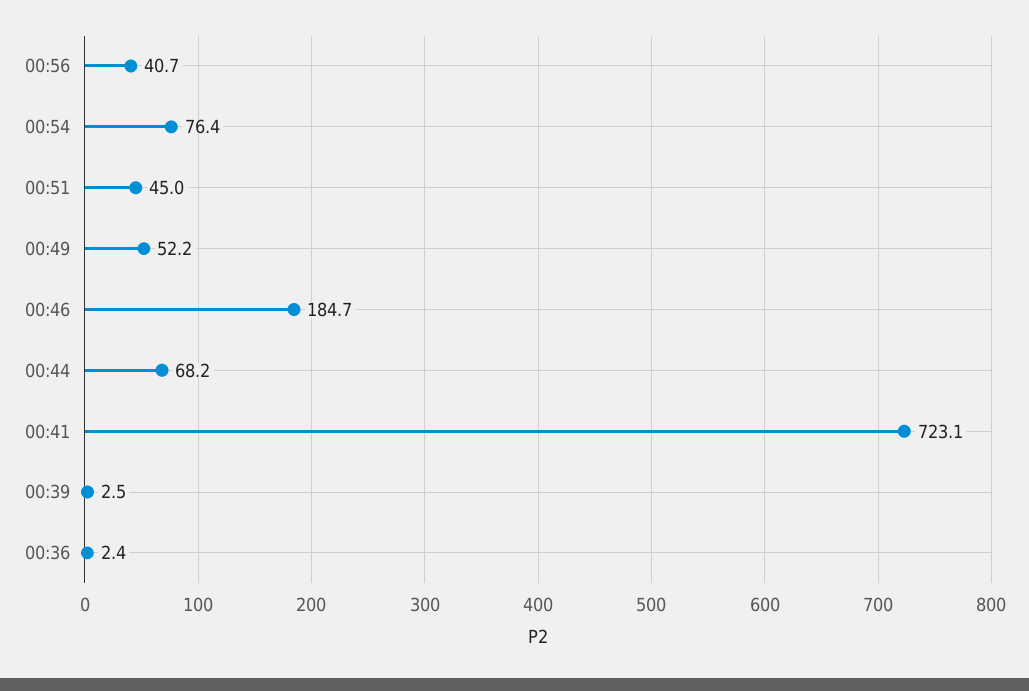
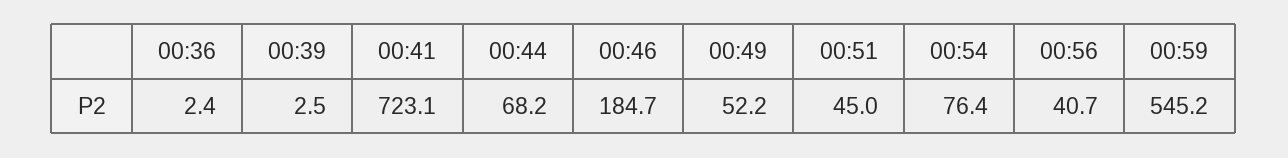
00:59: none -> 545.2

